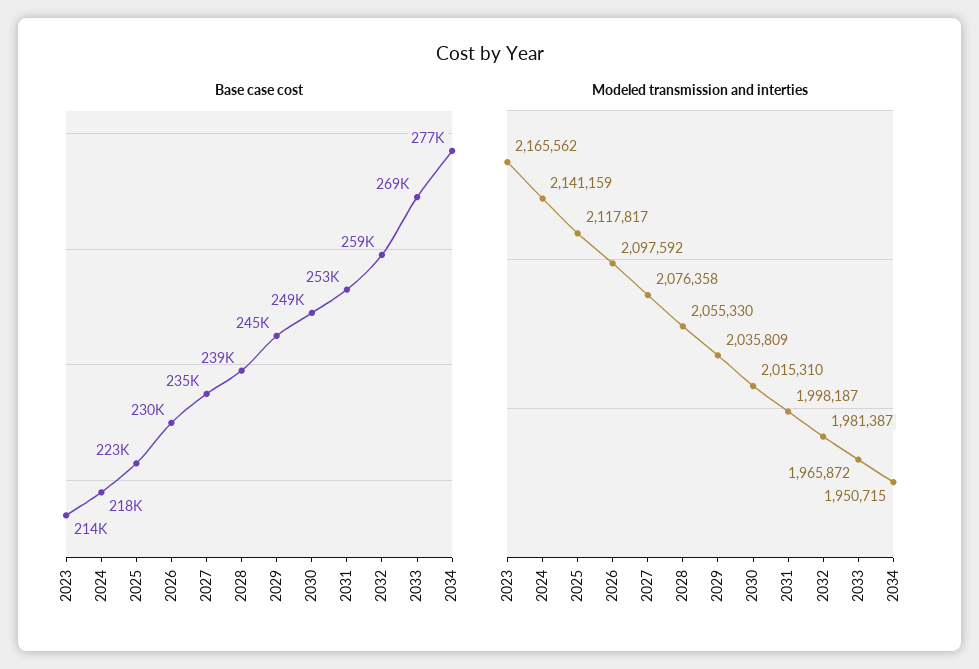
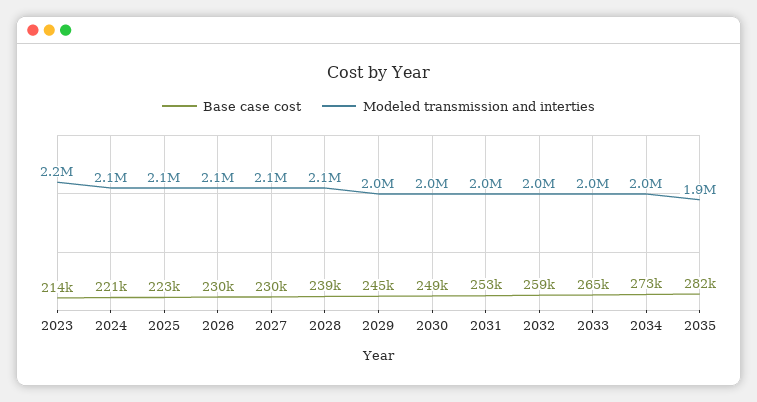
Base case cost, 2024: 218000 -> 221000
Base case cost, 2027: 235000 -> 230000
Base case cost, 2033: 269000 -> 265000
Base case cost, 2034: 277000 -> 273000
Base case cost, 2035: none -> 282000
Modeled transmission and interties, 2035: none -> 1900000

